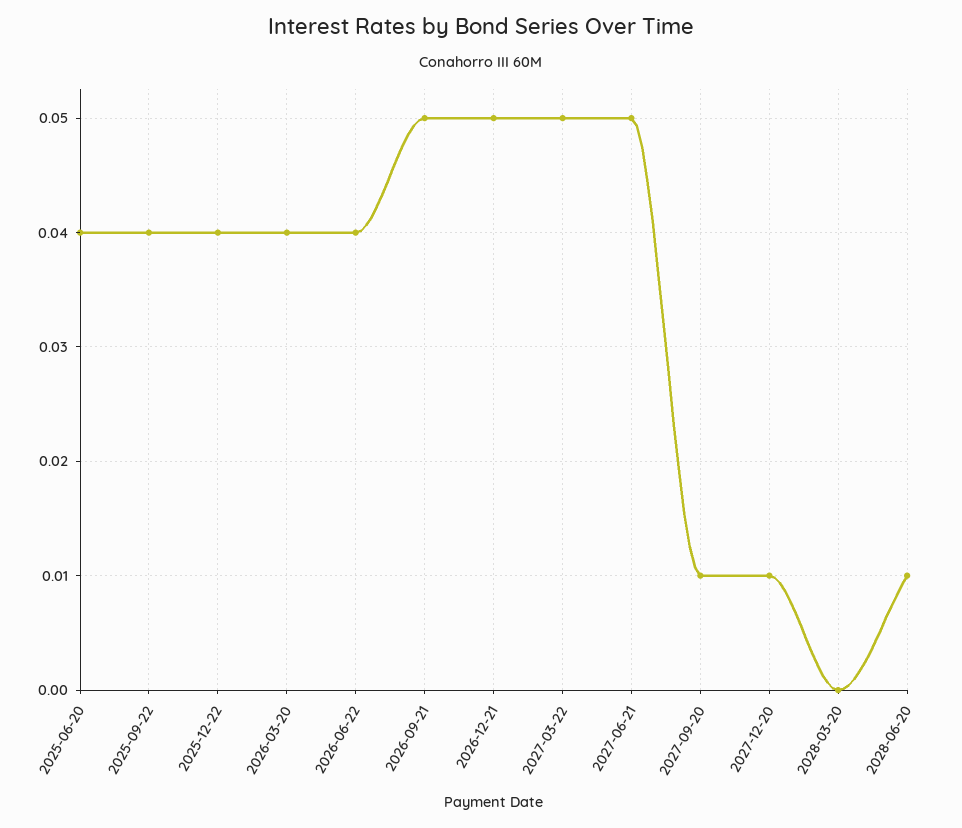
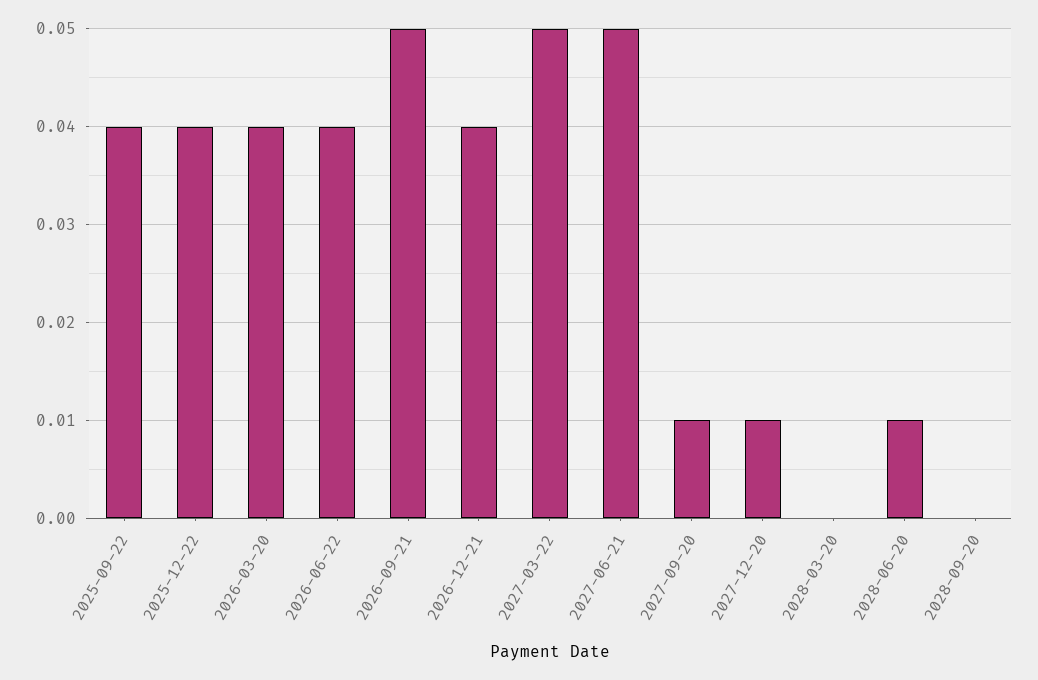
2025-06-20: 0.04 -> none
2026-12-21: 0.05 -> 0.04
2028-09-20: none -> 0

